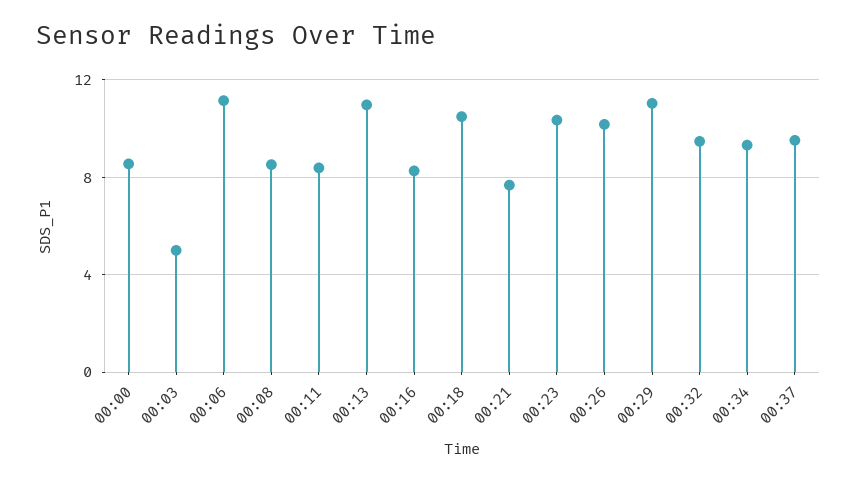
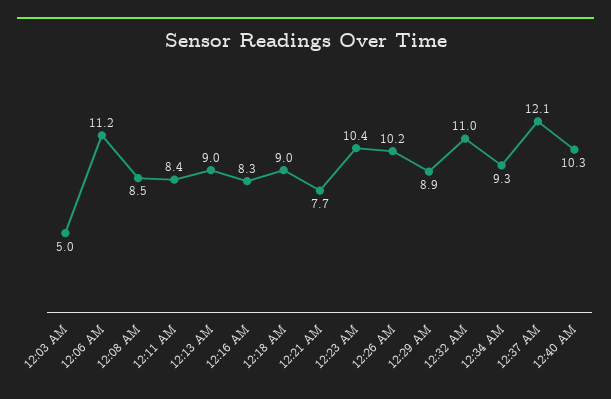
00:00: 8.5 -> none
00:13: 11 -> 9
00:18: 10.5 -> 9
00:29: 11 -> 8.9
00:32: 9.5 -> 11
00:37: 9.5 -> 12.1
12:40 AM: none -> 10.3

